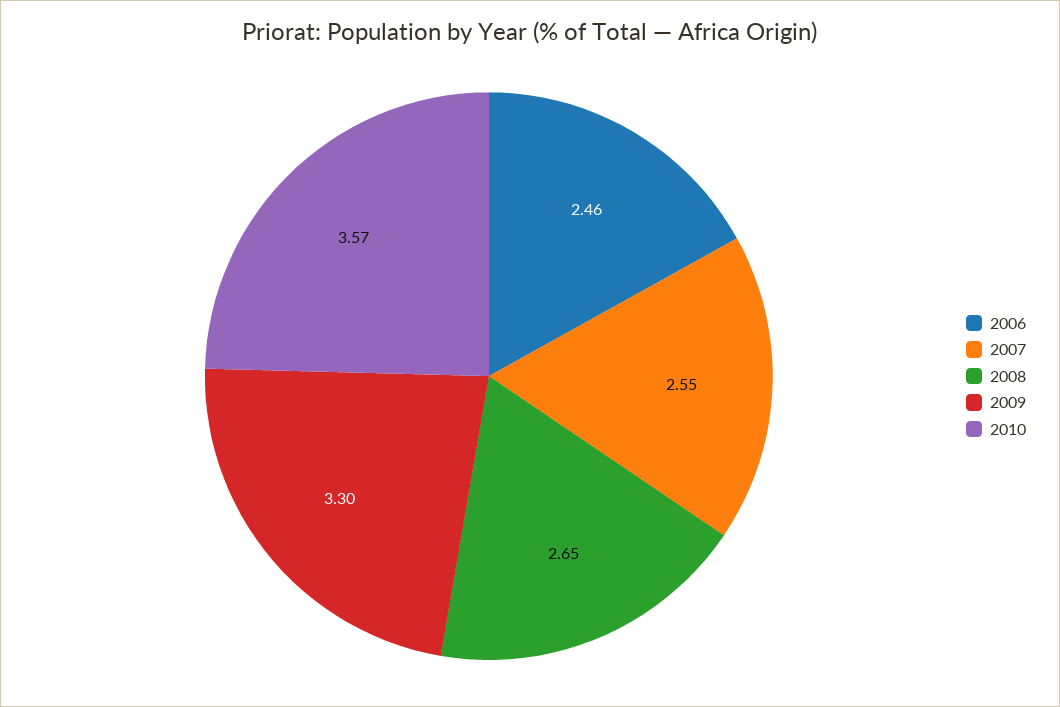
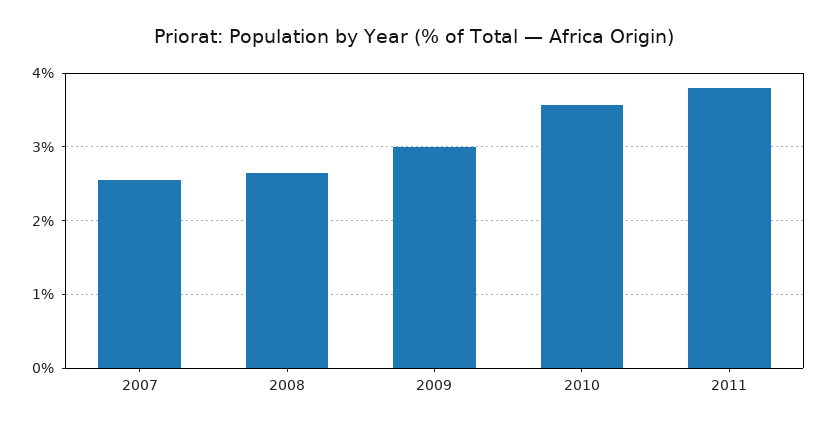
2006: 2.46 -> none
2009: 3.3 -> 3
2011: none -> 3.8

